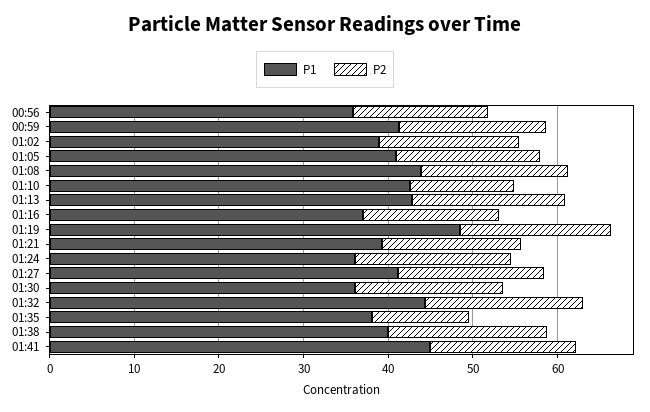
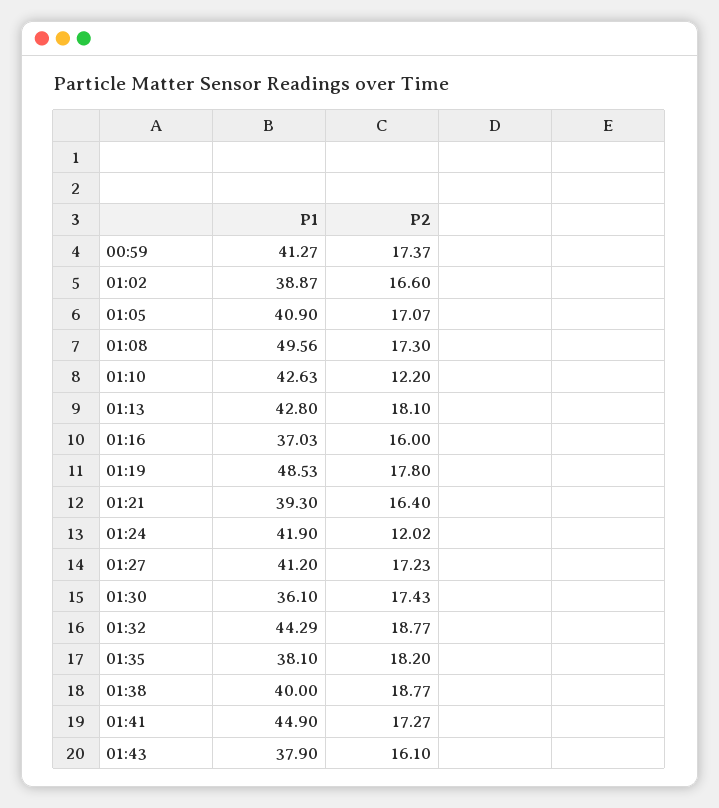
P1, 00:56: 36 -> none
P2, 00:56: 16 -> none
P1, 01:08: 44 -> 49.56
P1, 01:24: 36 -> 41.9
P2, 01:24: 18 -> 12.02
P2, 01:35: 12 -> 18.2
P1, 01:43: none -> 37.9
P2, 01:43: none -> 16.1

